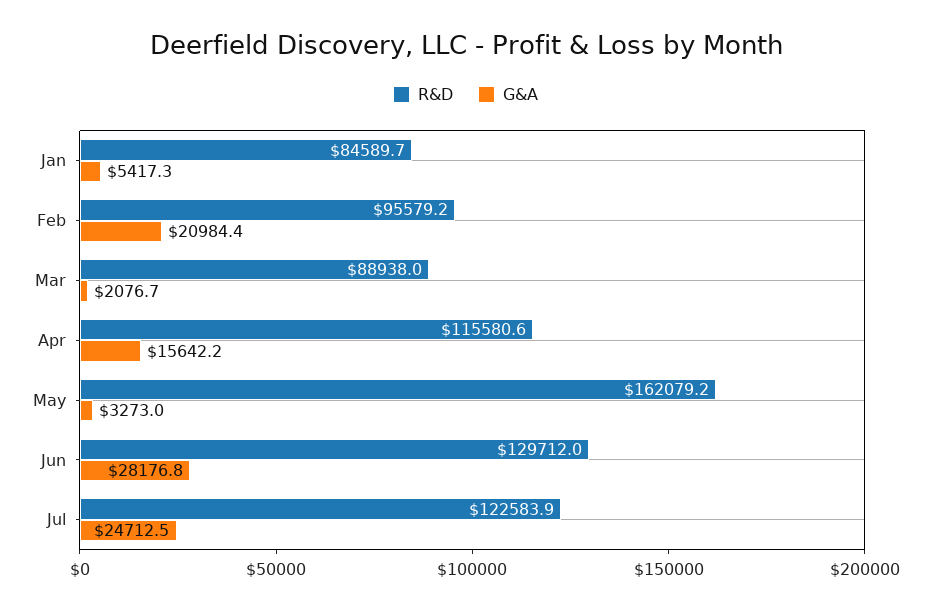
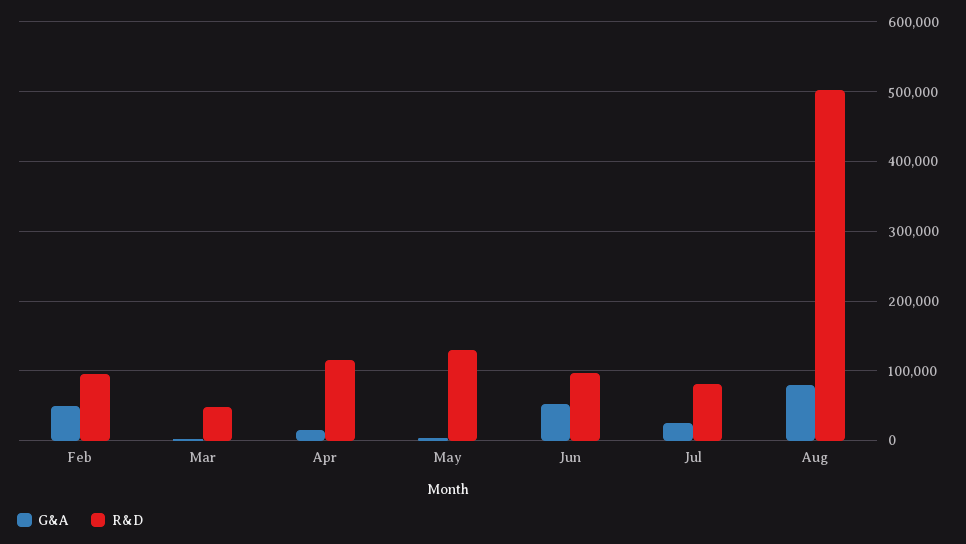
R&D, Jan: 84589.7 -> none
G&A, Jan: 5417.3 -> none
G&A, Feb: 20984.4 -> 50000
R&D, Mar: 88938 -> 50000
R&D, May: 162079.2 -> 130000
R&D, Jun: 129712 -> 100000
G&A, Jun: 28176.8 -> 50000
R&D, Jul: 122583.9 -> 80000
G&A, Aug: none -> 80000
R&D, Aug: none -> 500000

